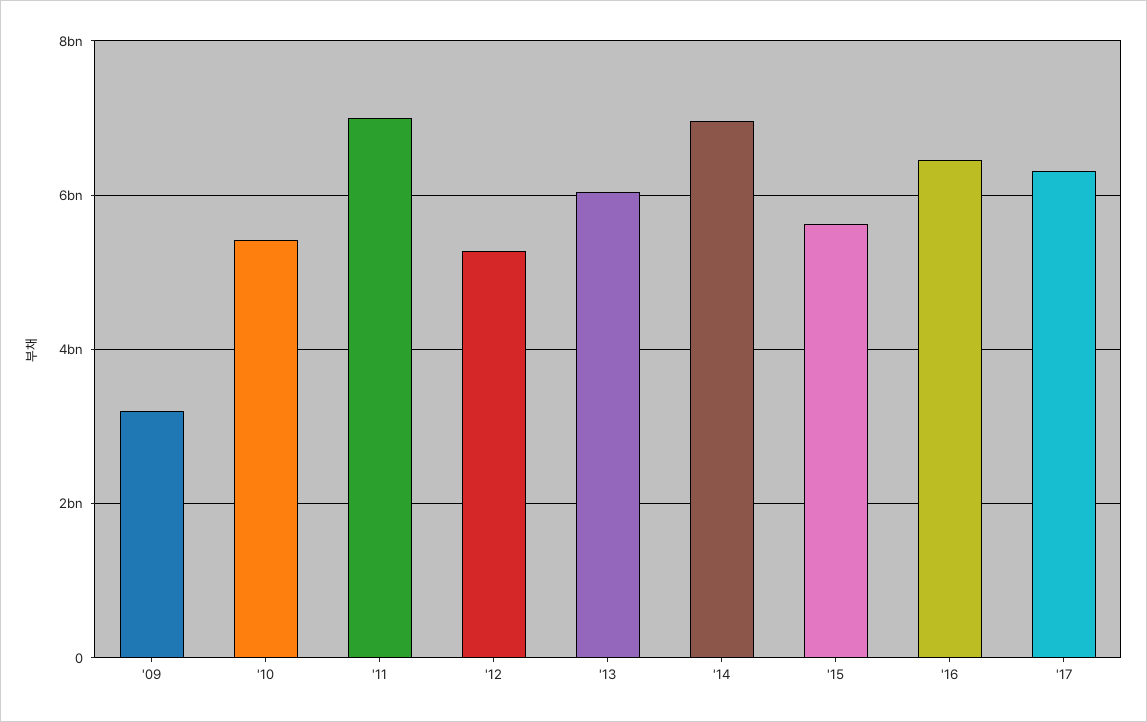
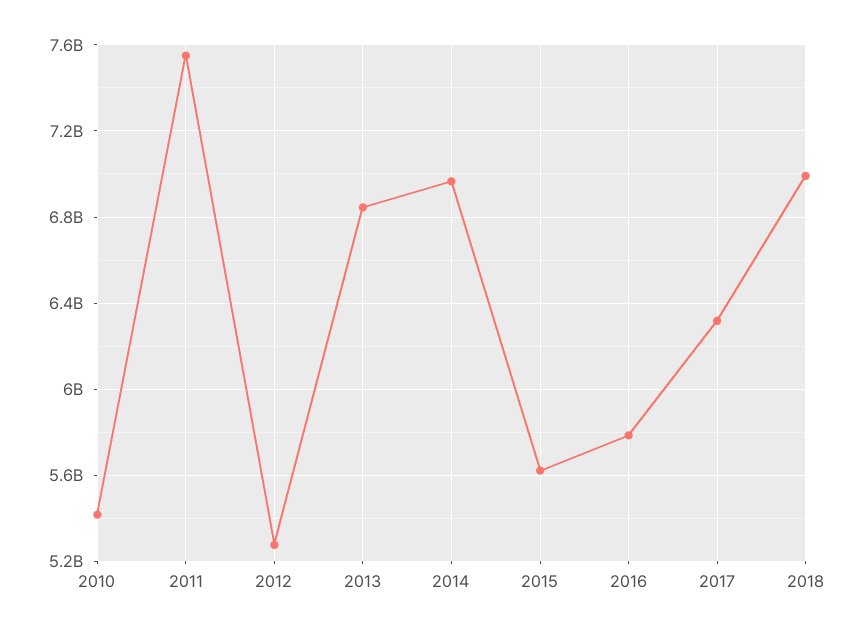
'09: 3200000000 -> none
'11: 7000000000 -> 7550000000
'13: 6000000000 -> 6850000000
'16: 6400000000 -> 5800000000
2018: none -> 7000000000

